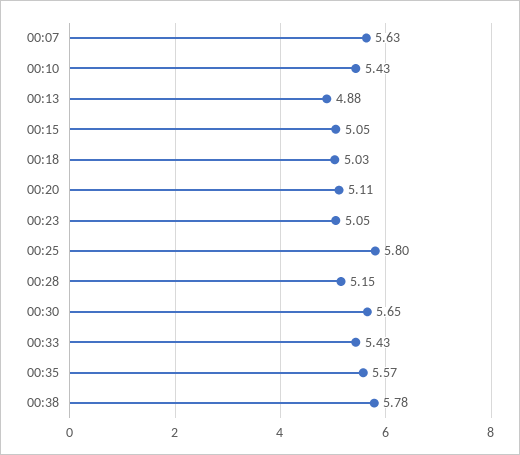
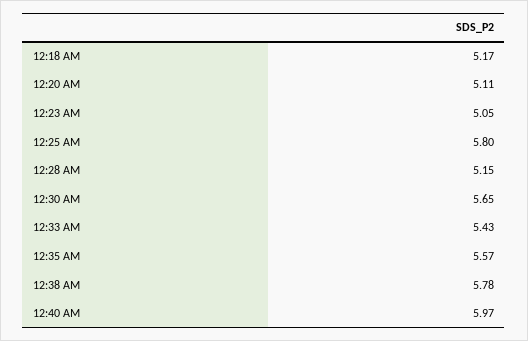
00:07: 5.63 -> none
00:10: 5.43 -> none
00:13: 4.88 -> none
00:15: 5.05 -> none
00:18: 5.03 -> 5.17
12:40 AM: none -> 5.97

